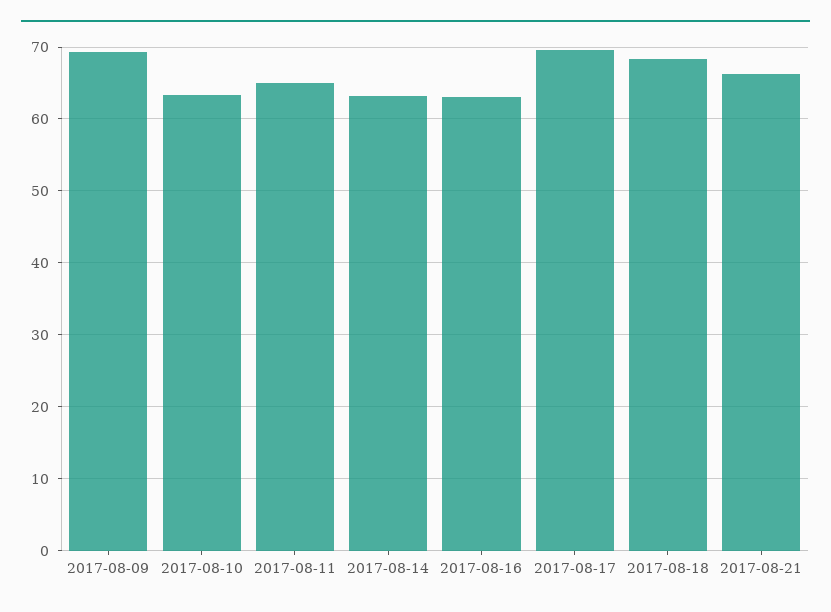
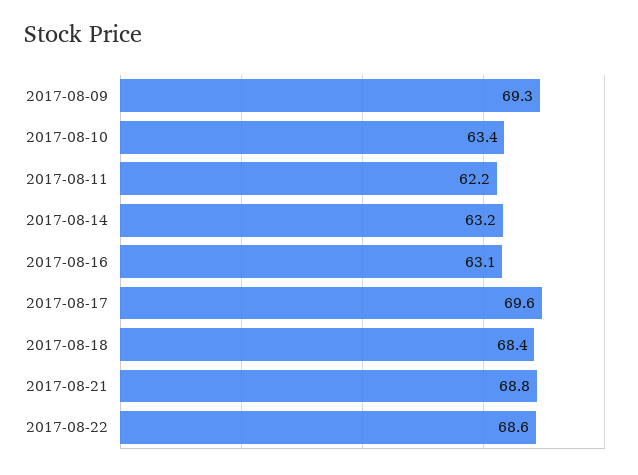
2017-08-11: 65 -> 62.2
2017-08-21: 66 -> 68.8
2017-08-22: none -> 68.6

